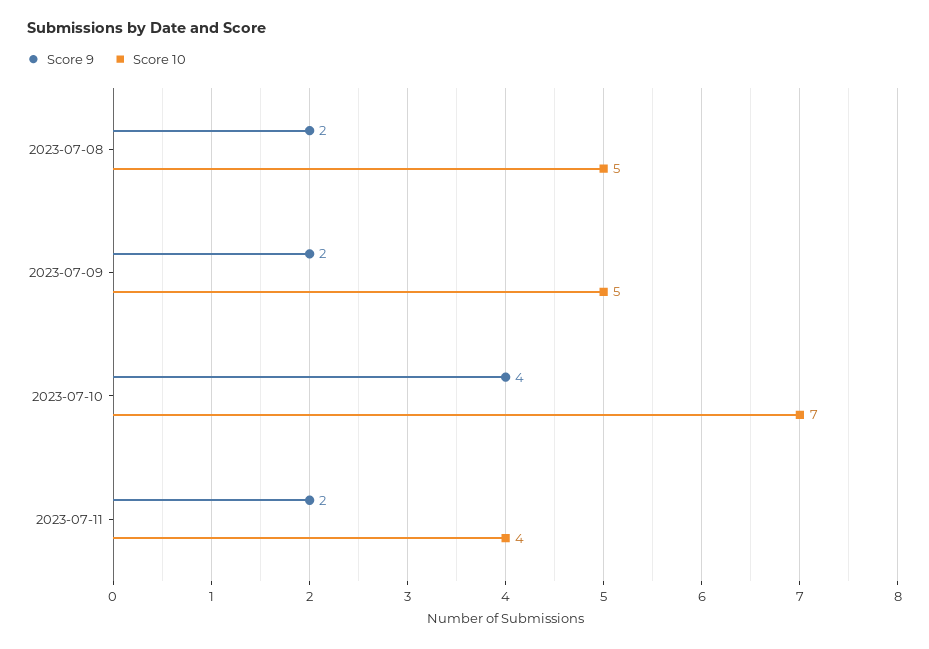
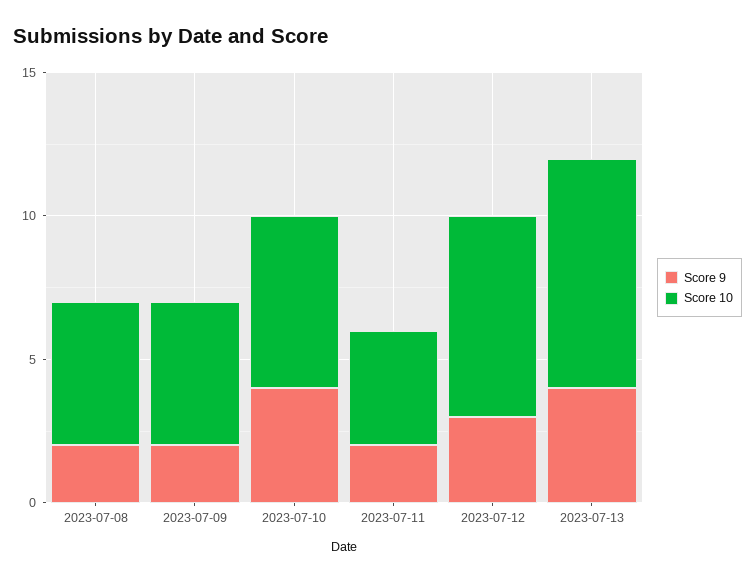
Score 10, 2023-07-10: 7 -> 6
Score 9, 2023-07-12: none -> 3
Score 10, 2023-07-12: none -> 7
Score 9, 2023-07-13: none -> 4
Score 10, 2023-07-13: none -> 8

